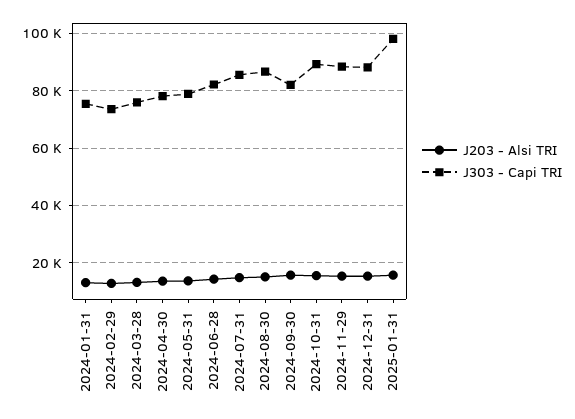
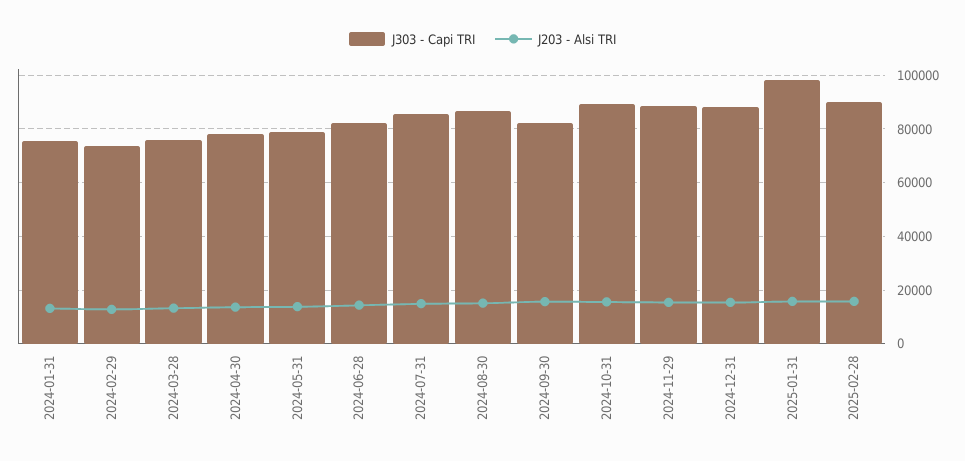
J303 - Capi TRI, 2025-02-28: none -> 90000
J203 - Alsi TRI, 2025-02-28: none -> 15000

